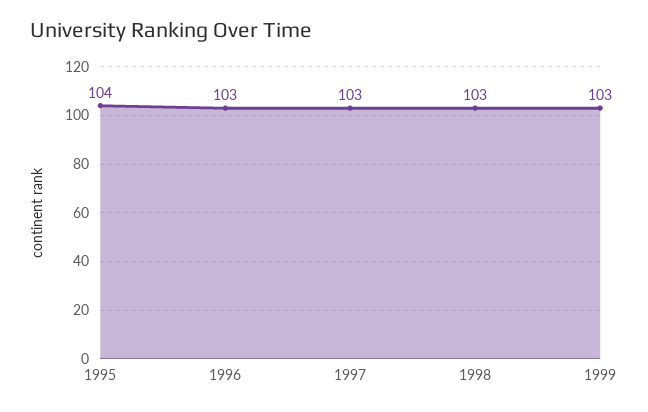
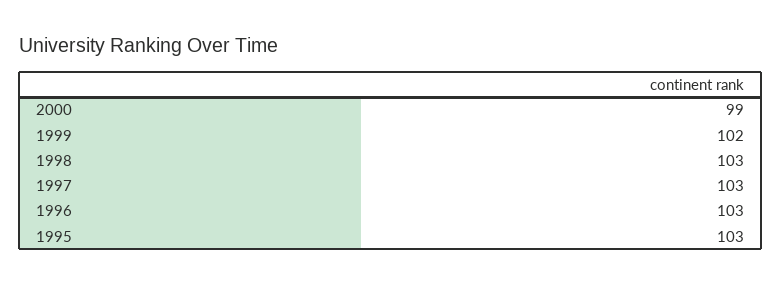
1995: 104 -> 103
1999: 103 -> 102
2000: none -> 99

